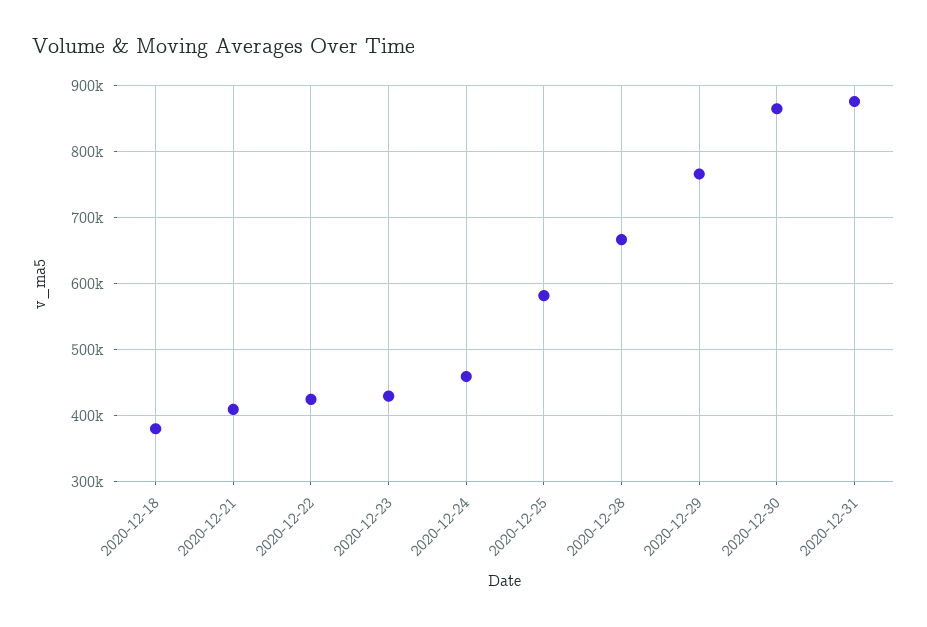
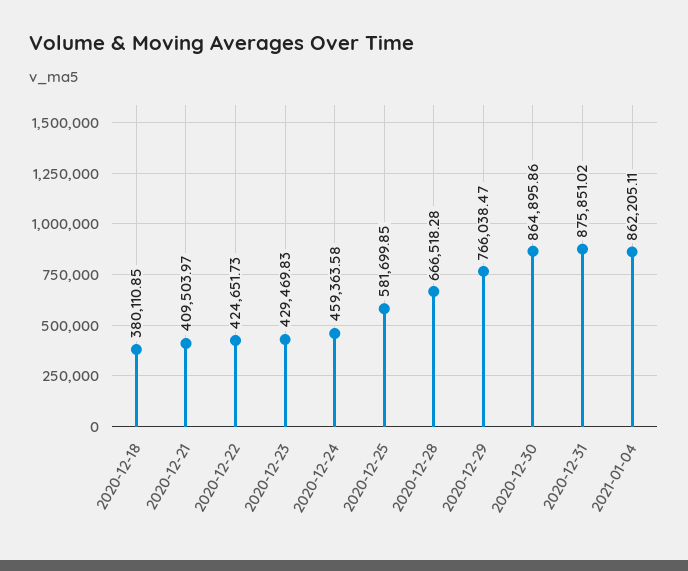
2021-01-04: none -> 862205.11

